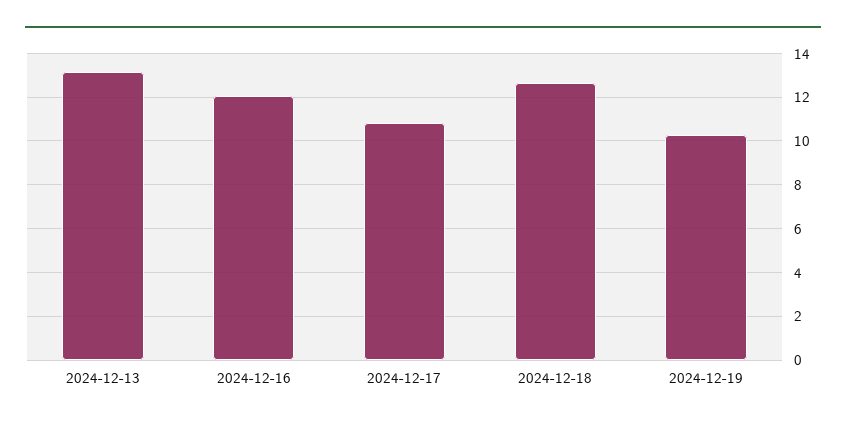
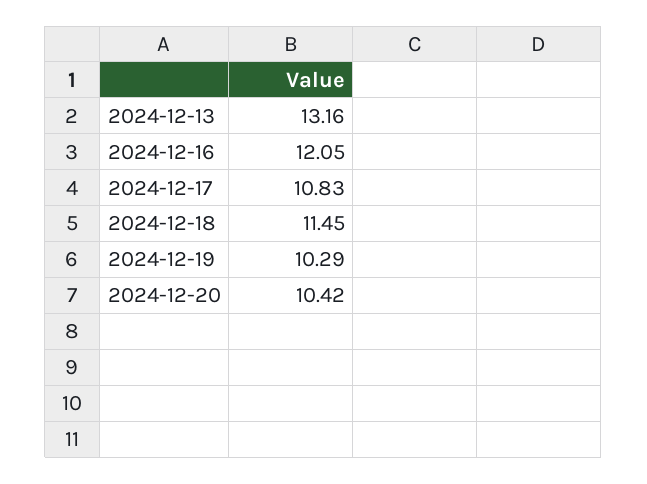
2024-12-18: 12.5 -> 11.45
2024-12-20: none -> 10.42

